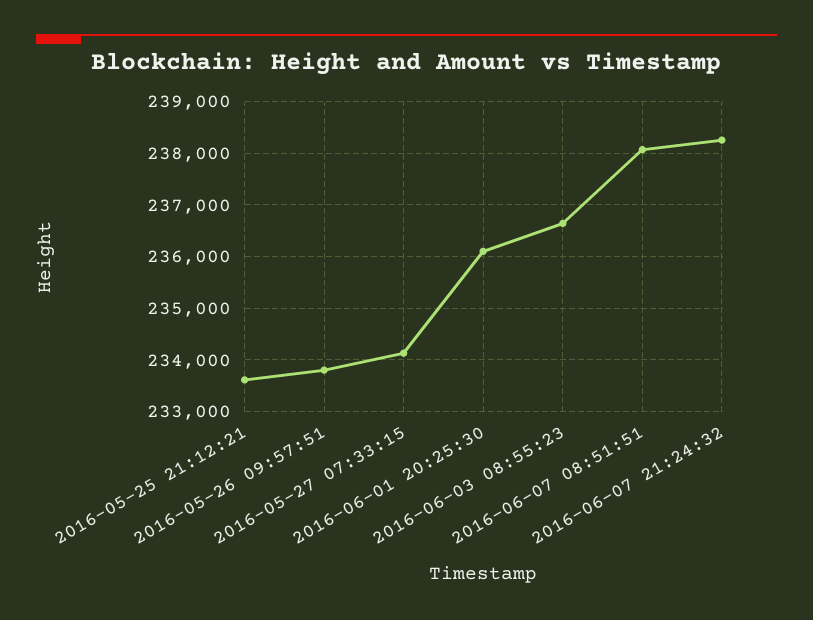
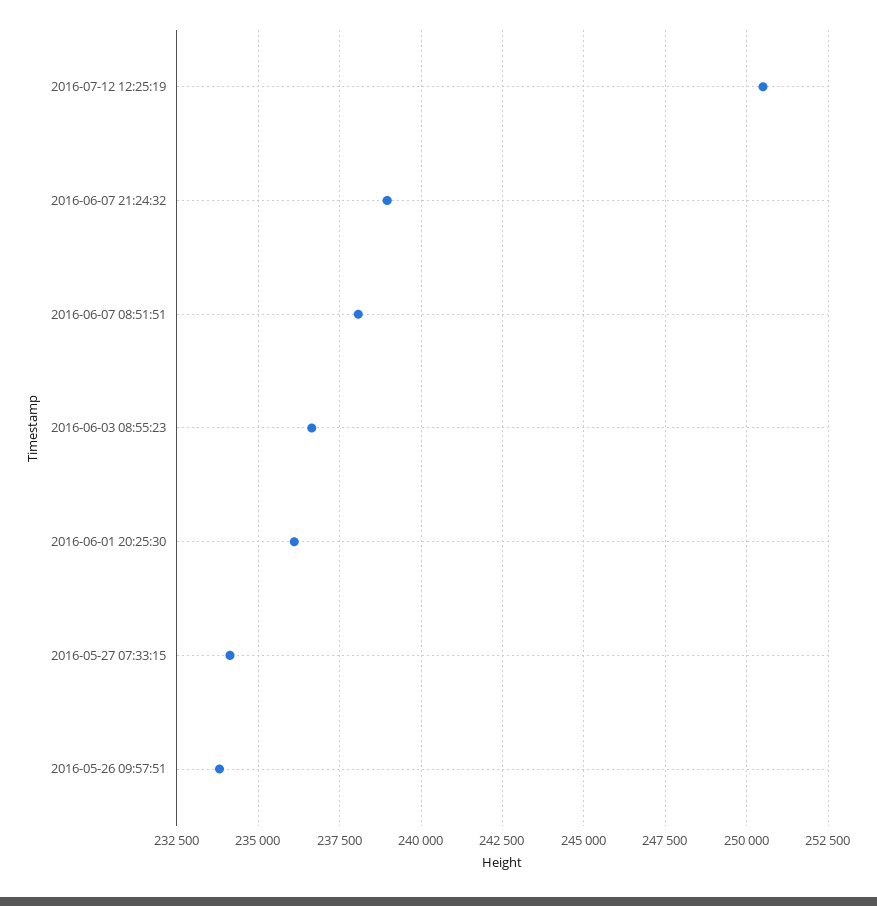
2016-05-25 21:12:21: 233600 -> none
2016-06-07 21:24:32: 238200 -> 239000
2016-07-12 12:25:19: none -> 250500

